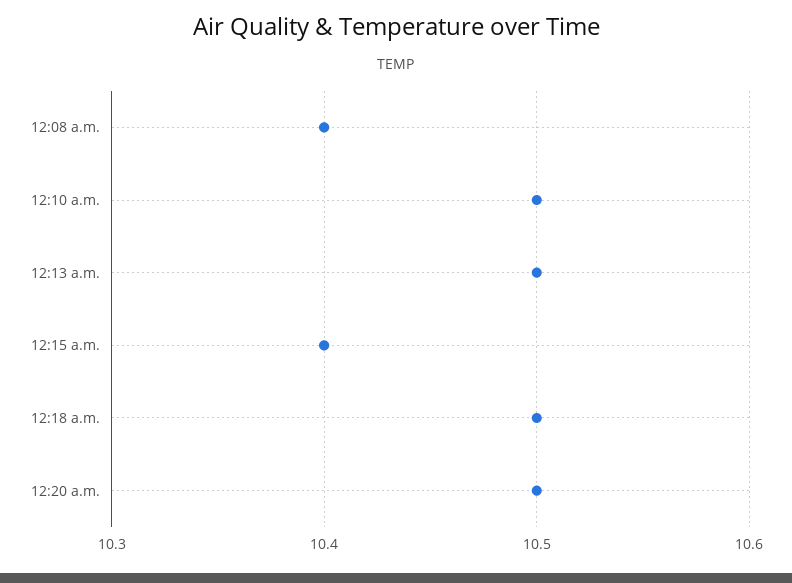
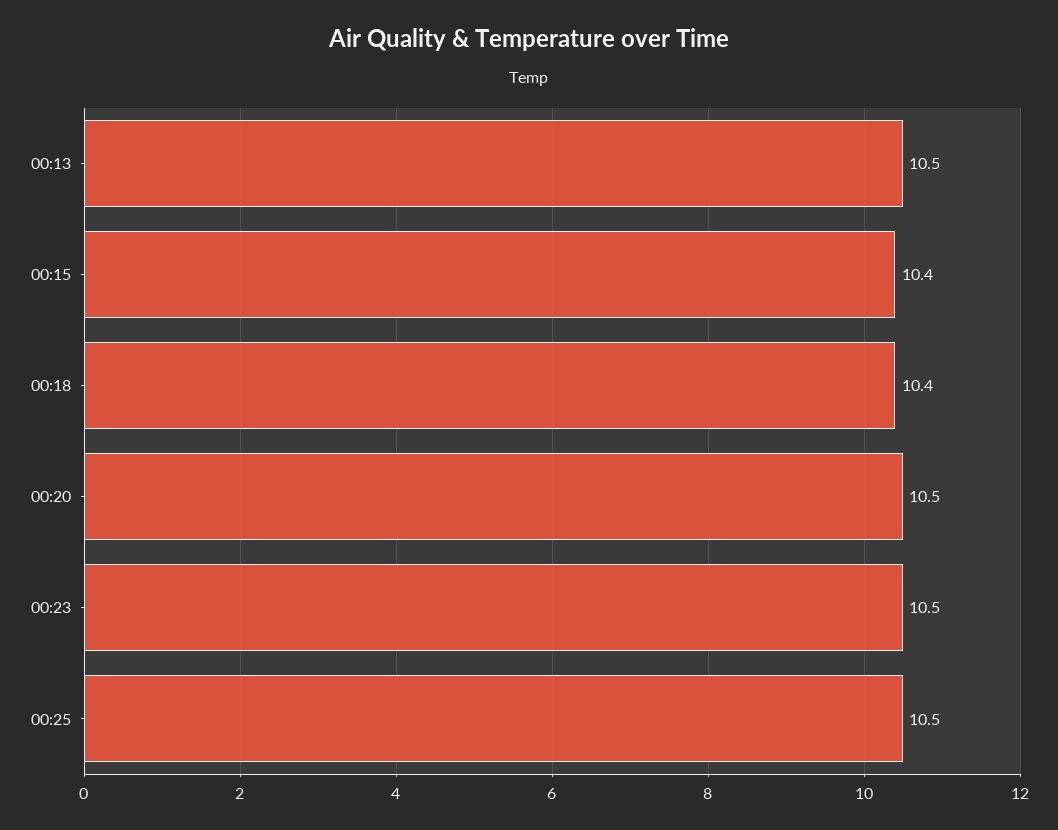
12:08 a.m.: 10.4 -> none
12:10 a.m.: 10.5 -> none
12:18 a.m.: 10.5 -> 10.4
00:23: none -> 10.5
00:25: none -> 10.5

